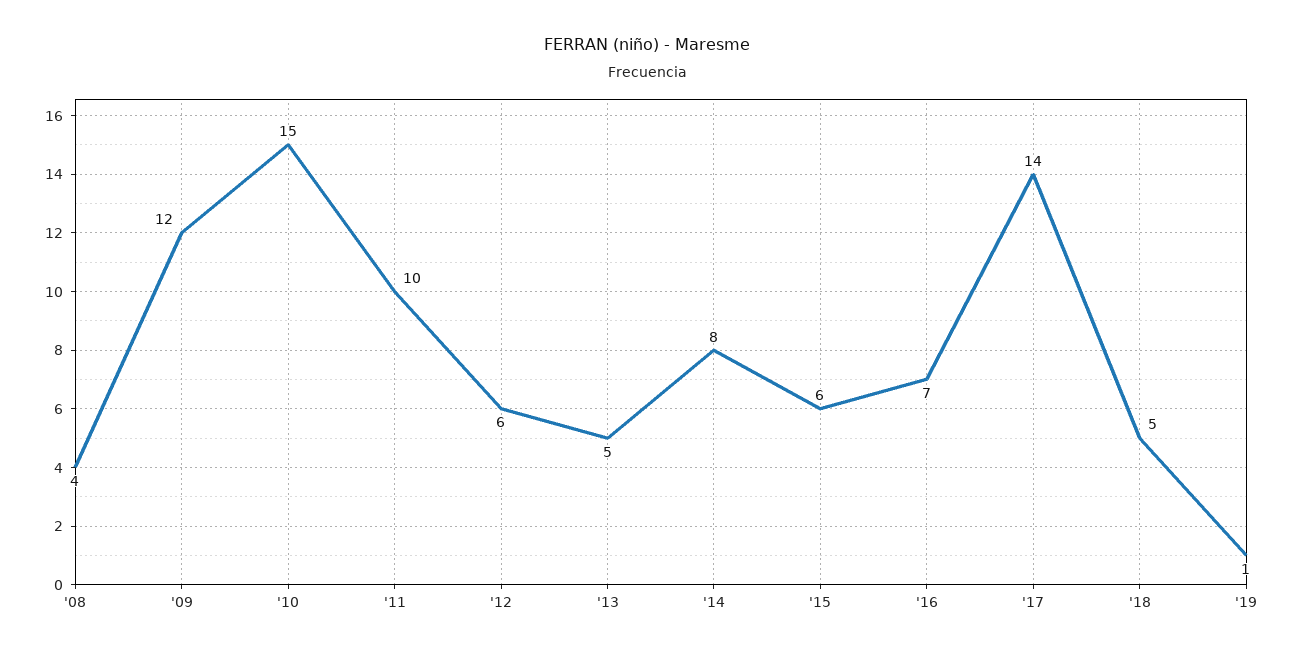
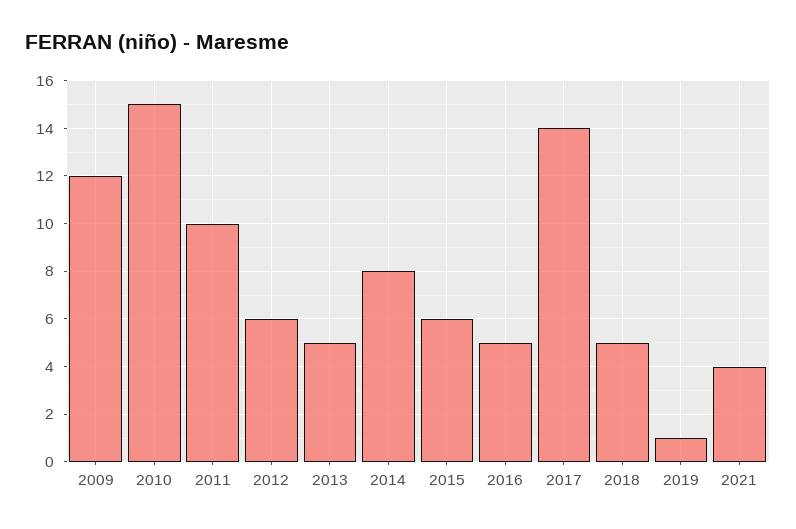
'08: 4 -> none
'16: 7 -> 5
2021: none -> 4

